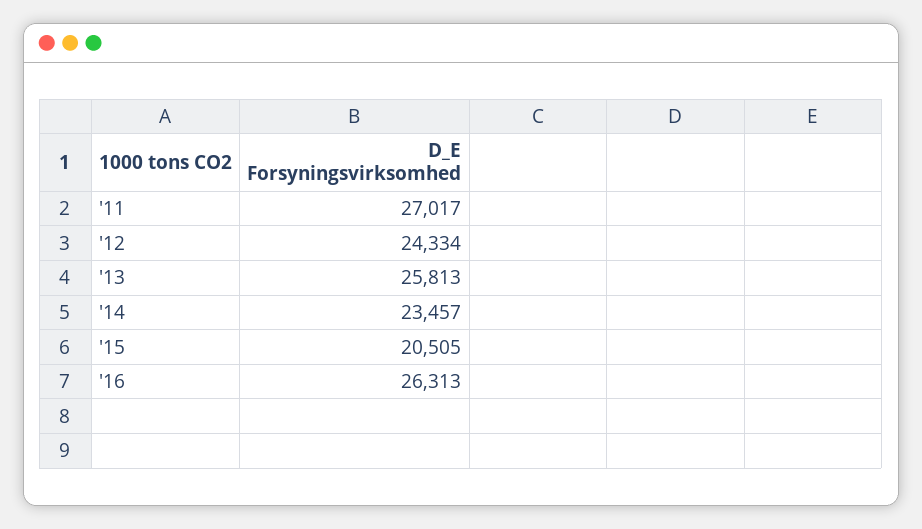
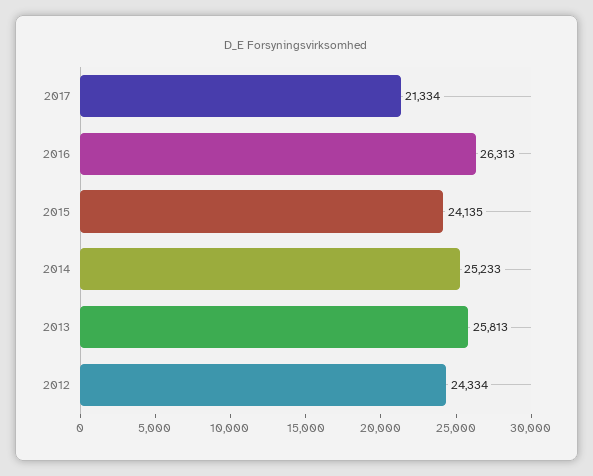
'11: 27017 -> none
'14: 23457 -> 25233
'15: 20505 -> 24135
2017: none -> 21334

